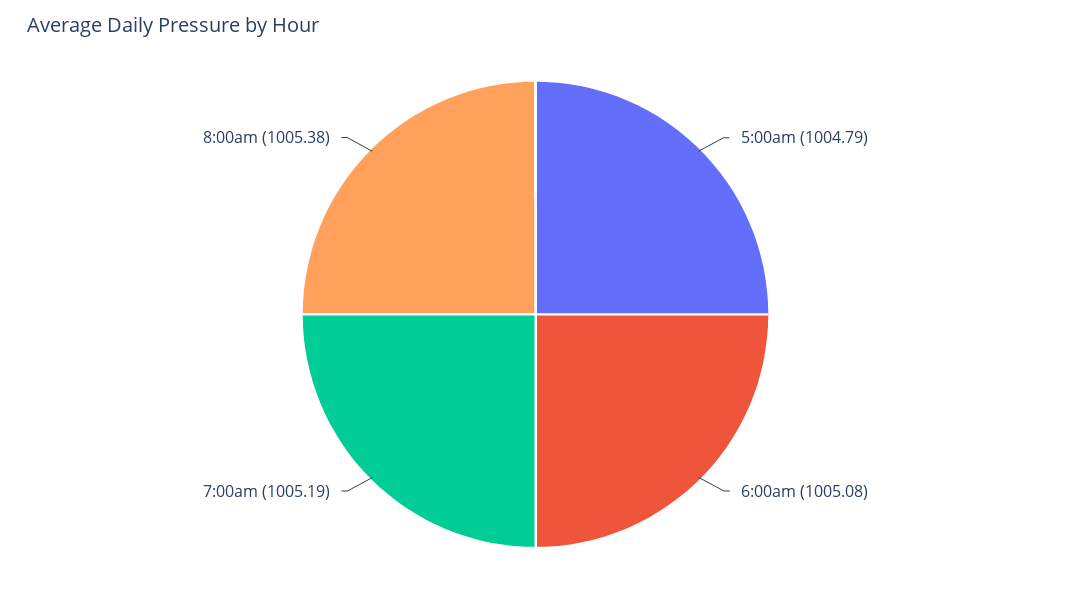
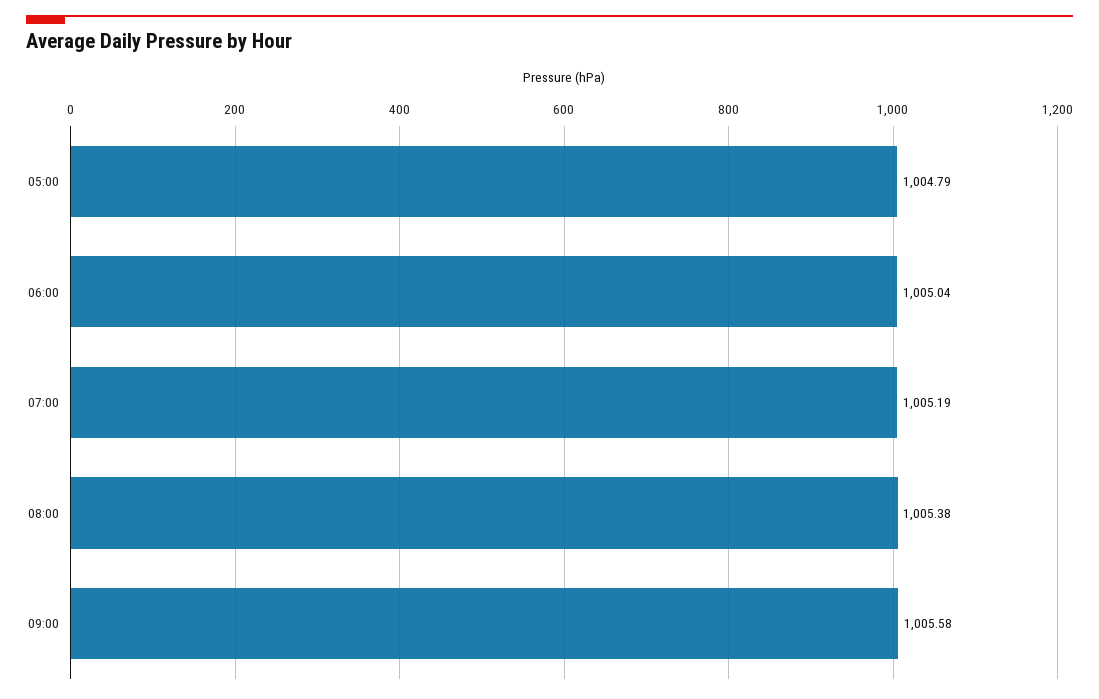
6:00am: 1005.08 -> 1005.04
09:00: none -> 1005.58

